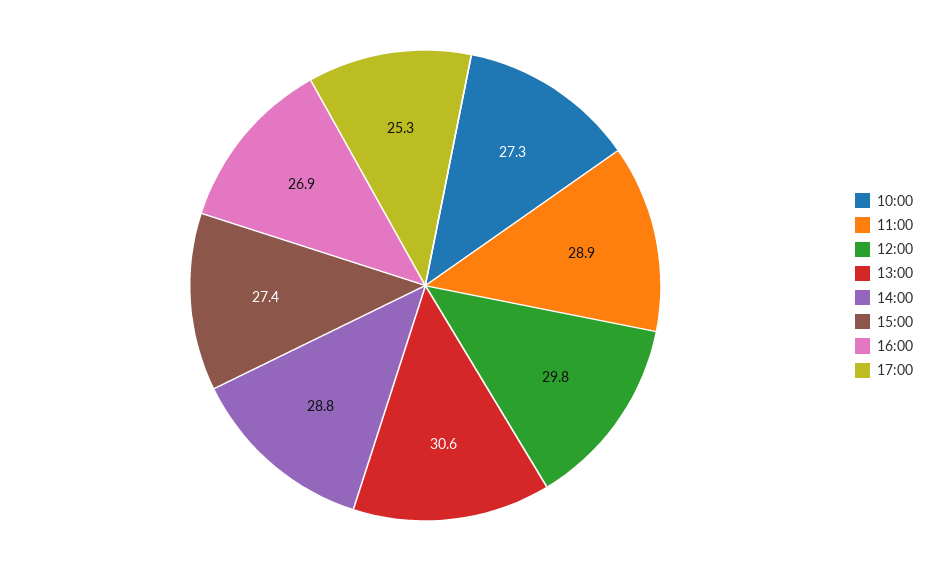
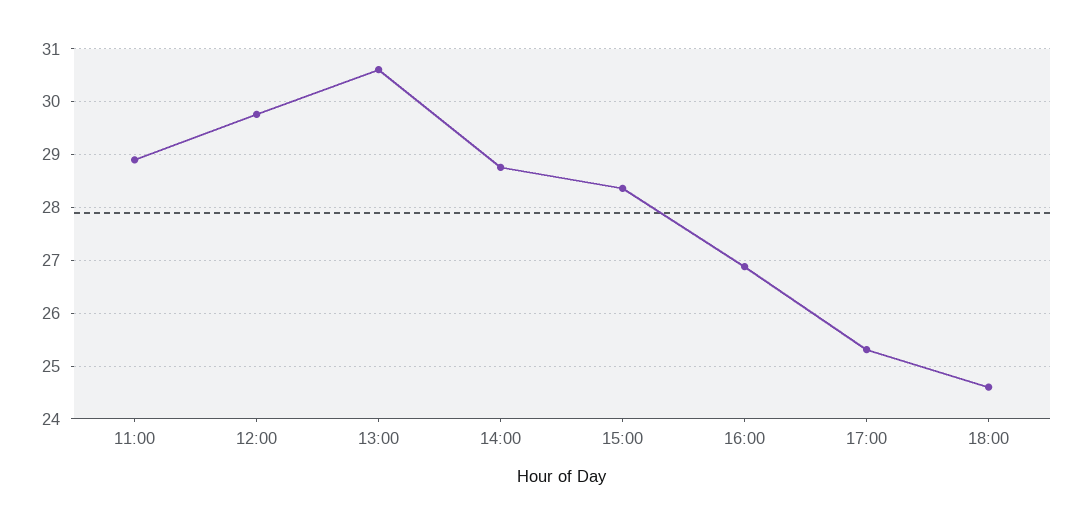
10:00: 27.3 -> none
15:00: 27.4 -> 28.4
18:00: none -> 24.6

